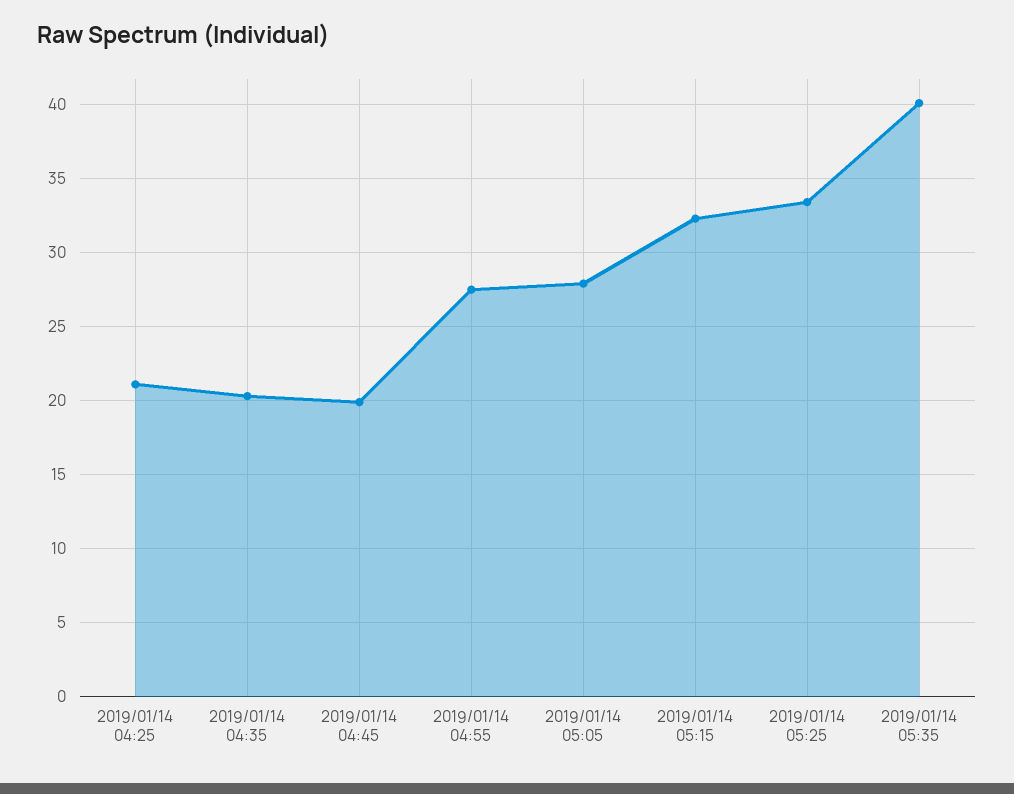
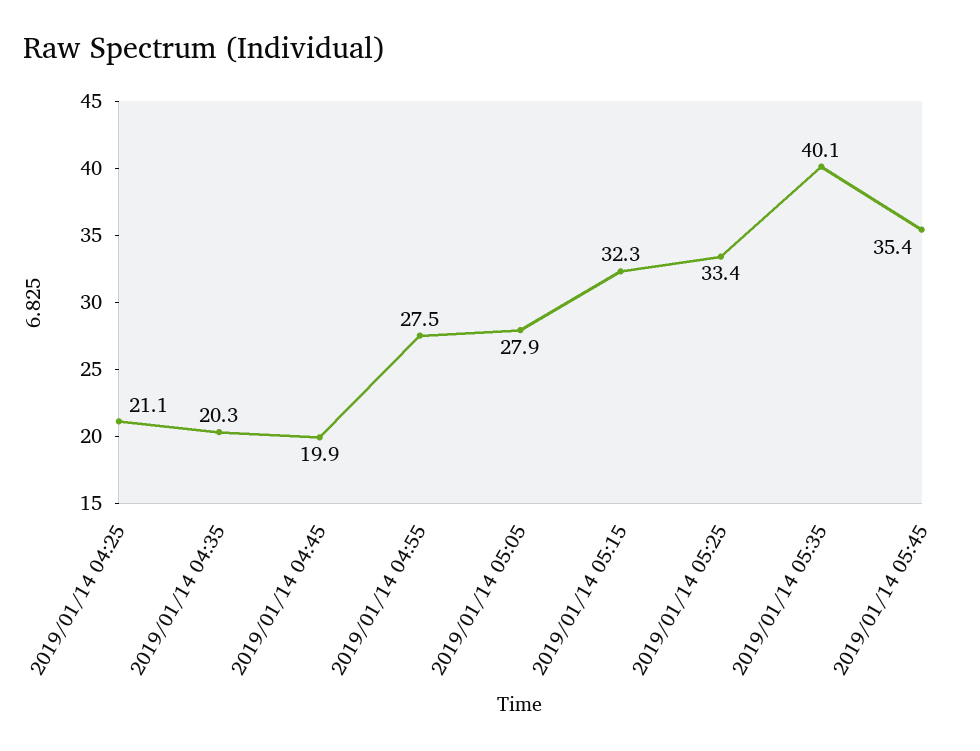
2019/01/14 05:45: none -> 35.4

